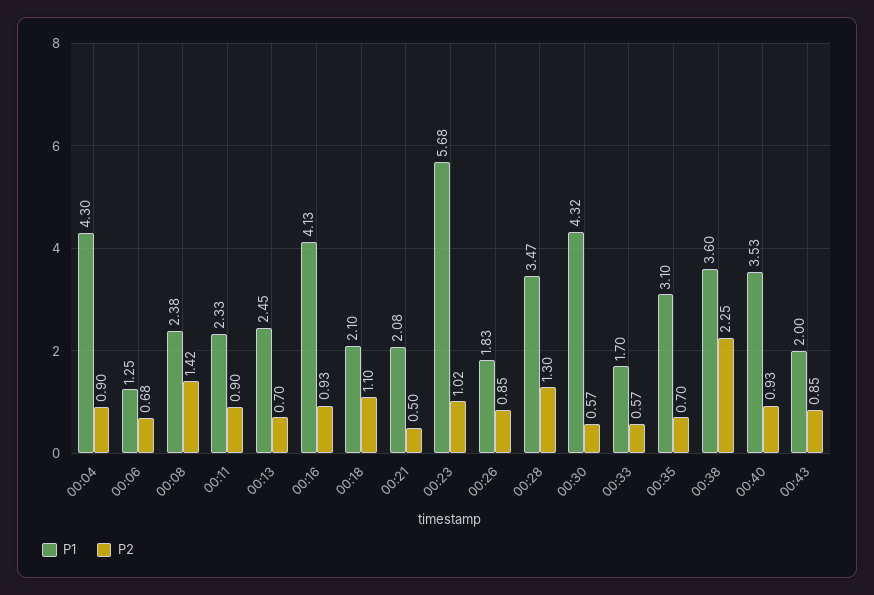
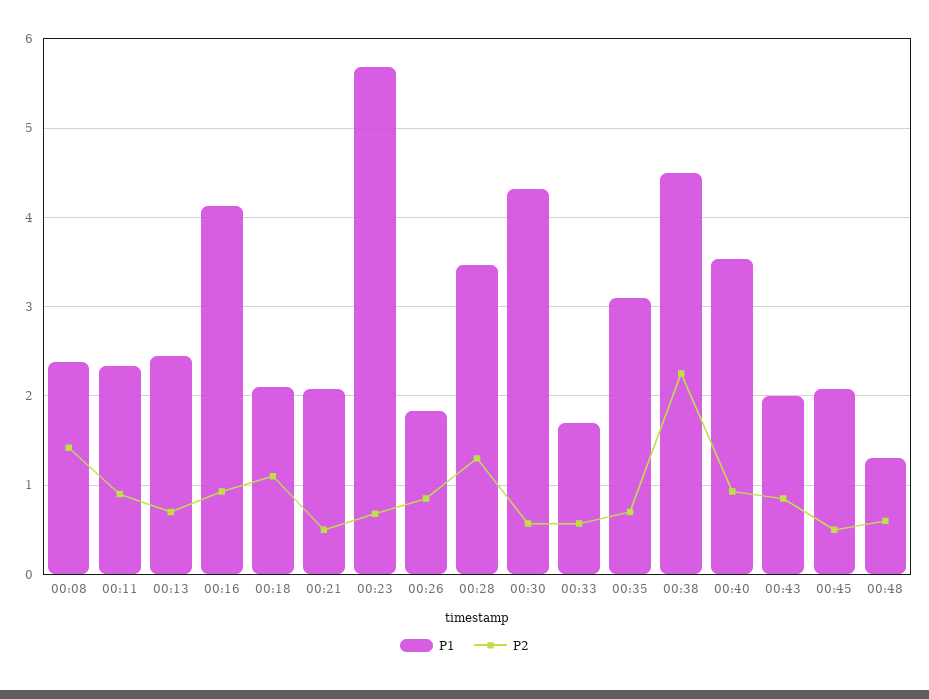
P1, 00:04: 4.3 -> none
P2, 00:04: 0.9 -> none
P1, 00:06: 1.25 -> none
P2, 00:06: 0.68 -> none
P2, 00:23: 1.02 -> 0.7
P1, 00:38: 3.6 -> 4.5
P1, 00:45: none -> 2.1
P2, 00:45: none -> 0.5
P1, 00:48: none -> 1.3
P2, 00:48: none -> 0.6

